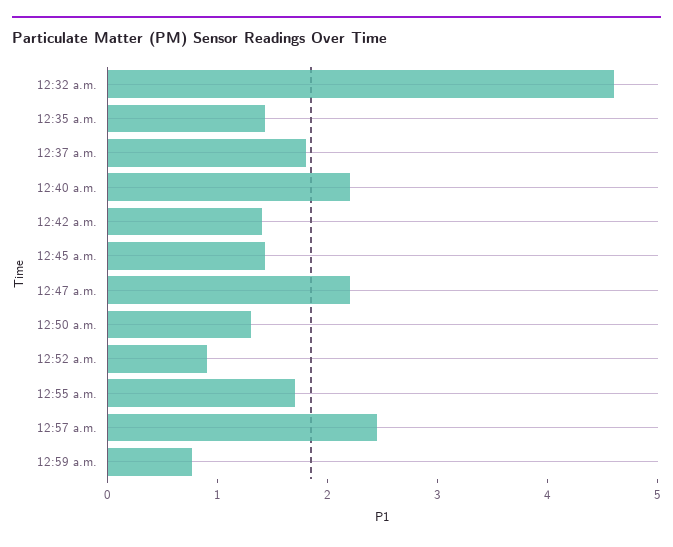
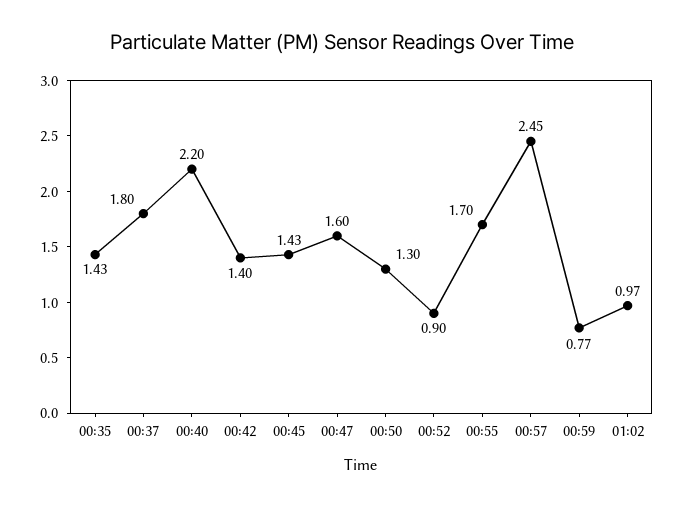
12:32 a.m.: 4.6 -> none
12:47 a.m.: 2.2 -> 1.6
01:02: none -> 0.97

